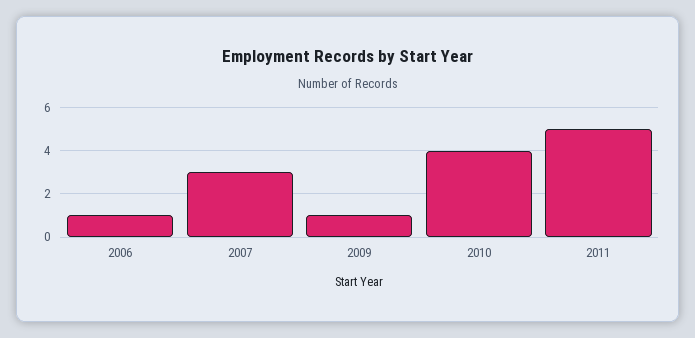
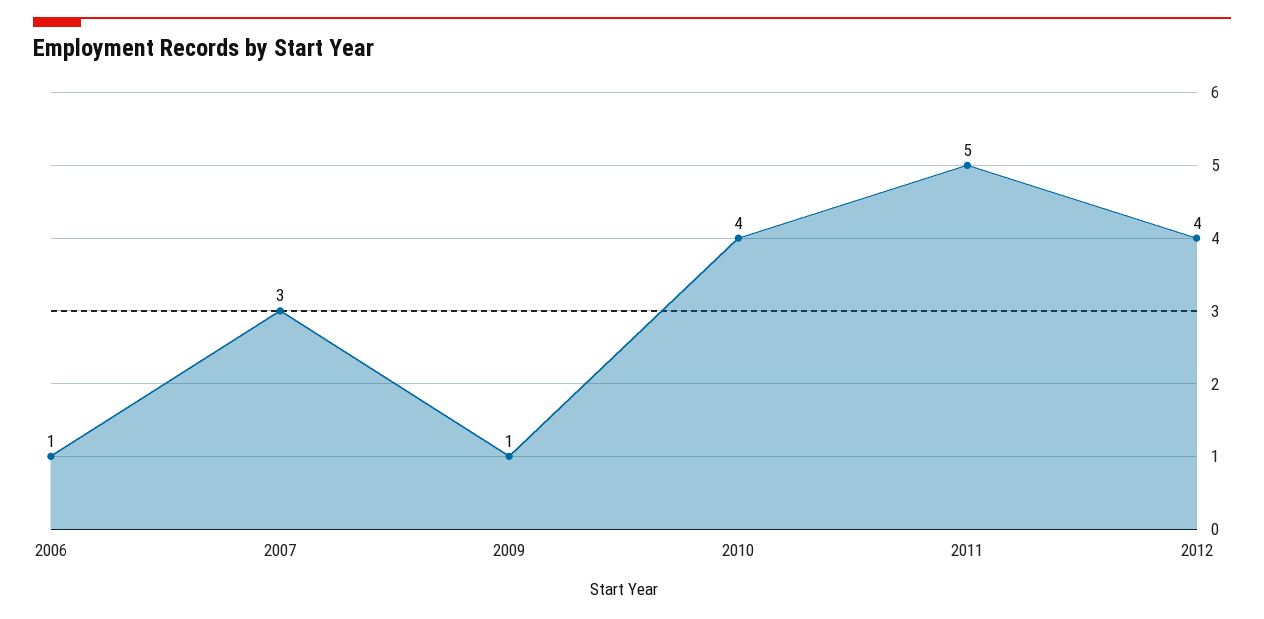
2012: none -> 4

